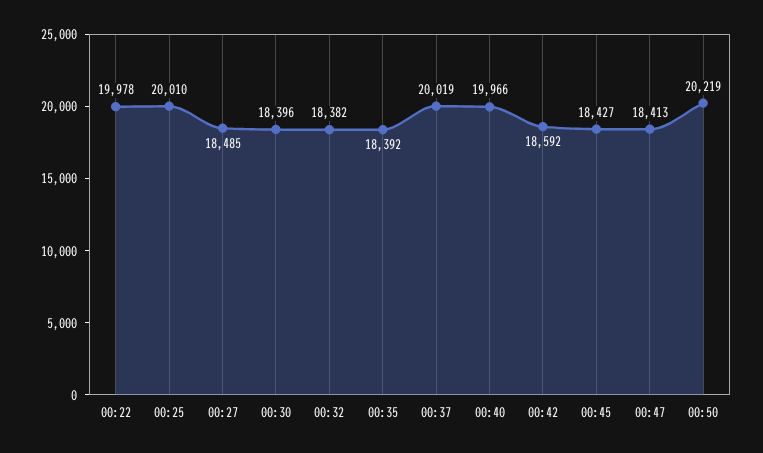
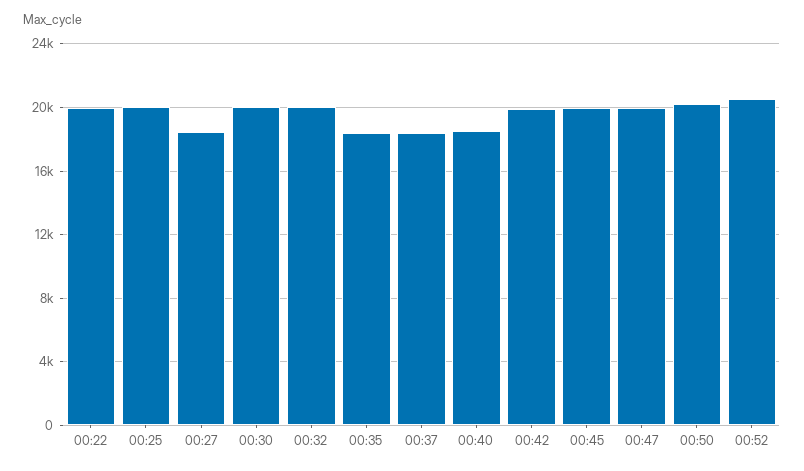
00:30: 18396 -> 20000
00:32: 18382 -> 20000
00:37: 20019 -> 18500
00:40: 19966 -> 18500
00:42: 18592 -> 20000
00:45: 18427 -> 20000
00:47: 18413 -> 20000
00:52: none -> 20500

